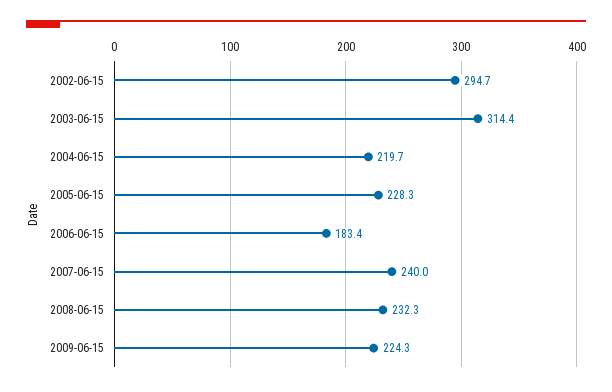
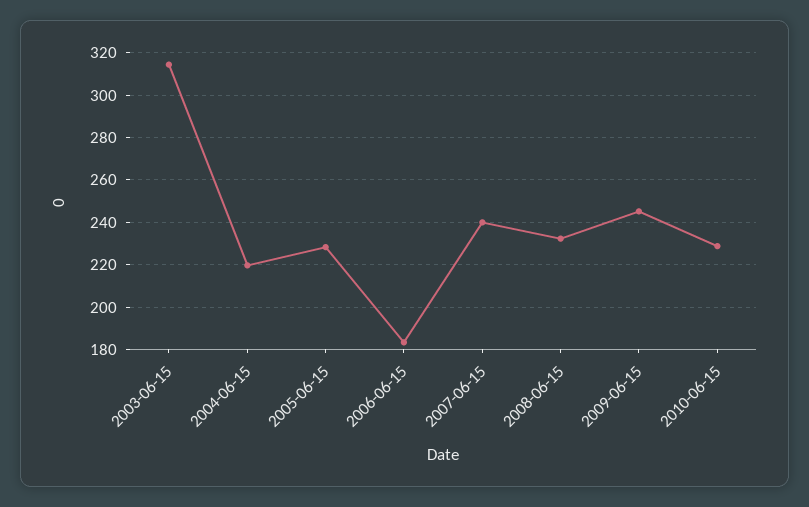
2002-06-15: 294.7 -> none
2009-06-15: 224.3 -> 245
2010-06-15: none -> 230

